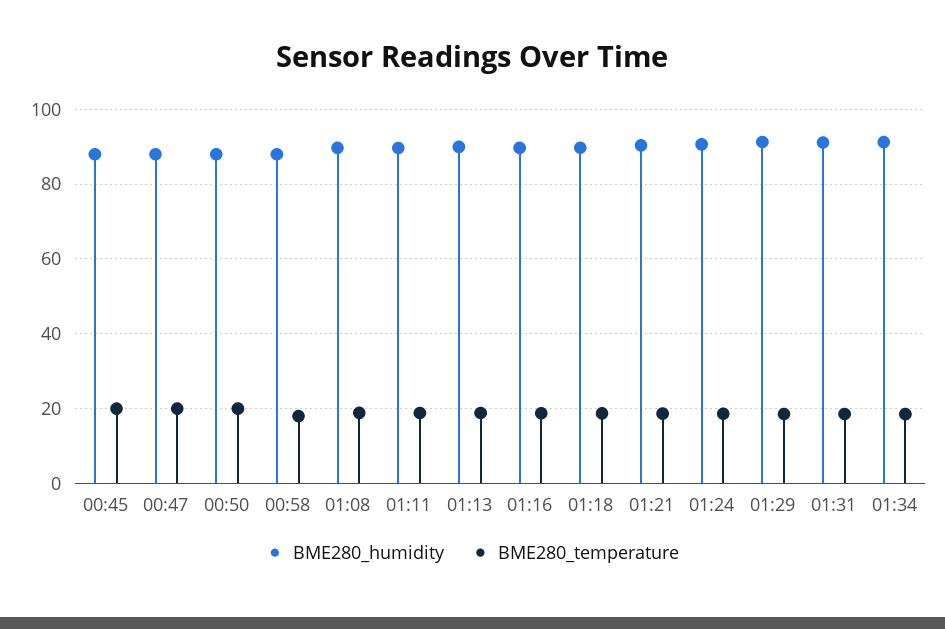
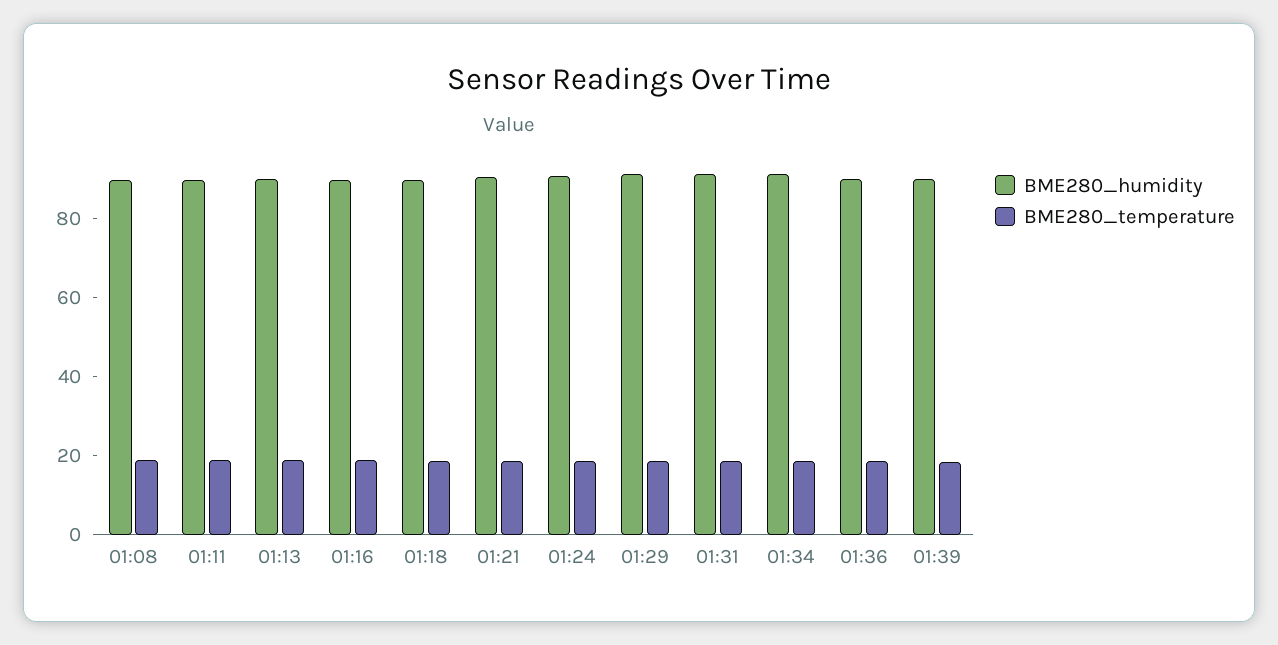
BME280_humidity, 00:45: 88 -> none
BME280_temperature, 00:45: 20 -> none
BME280_humidity, 00:47: 88 -> none
BME280_temperature, 00:47: 20 -> none
BME280_humidity, 00:50: 88 -> none
BME280_temperature, 00:50: 20 -> none
BME280_humidity, 00:58: 88 -> none
BME280_temperature, 00:58: 18 -> none
BME280_humidity, 01:36: none -> 90
BME280_temperature, 01:36: none -> 20
BME280_humidity, 01:39: none -> 90
BME280_temperature, 01:39: none -> 20

